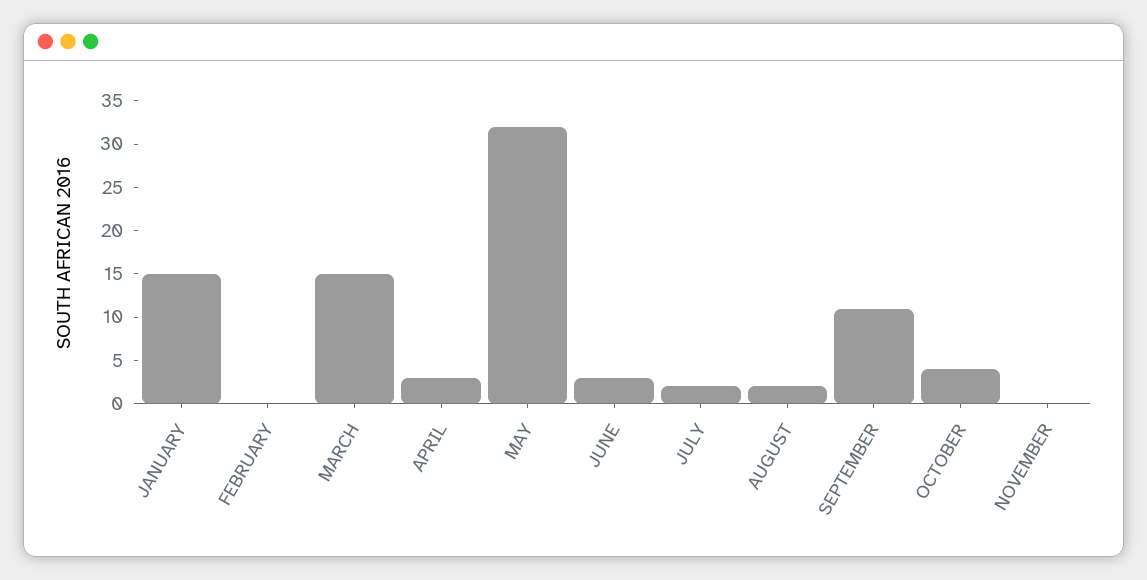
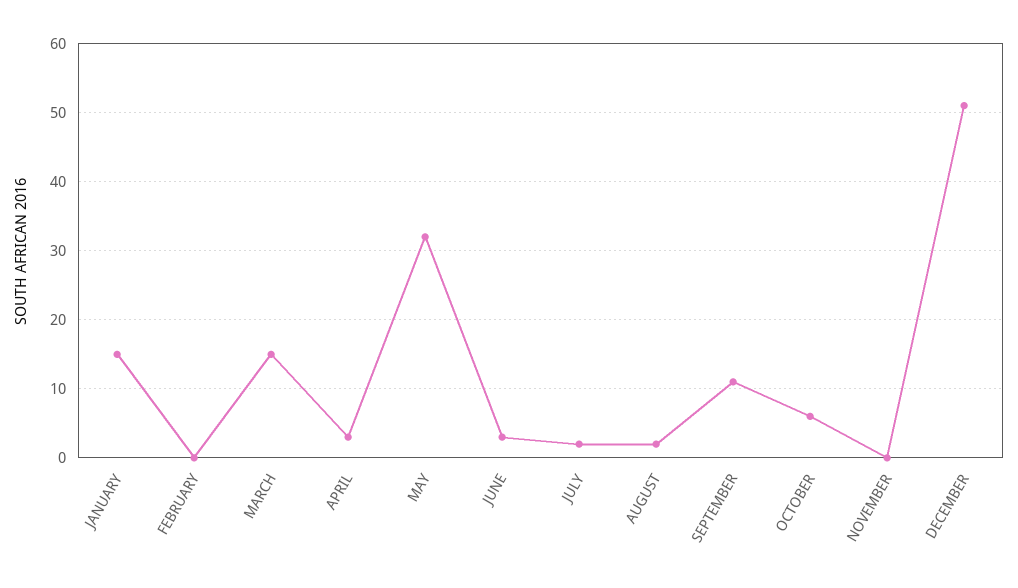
OCTOBER: 4 -> 6
DECEMBER: none -> 51

